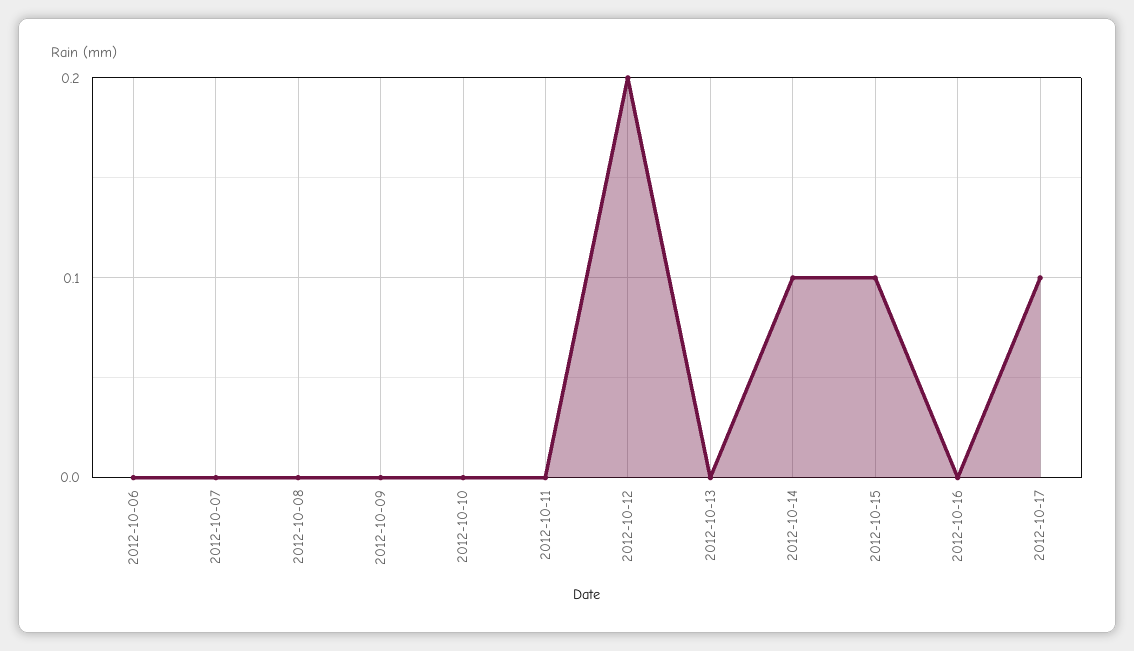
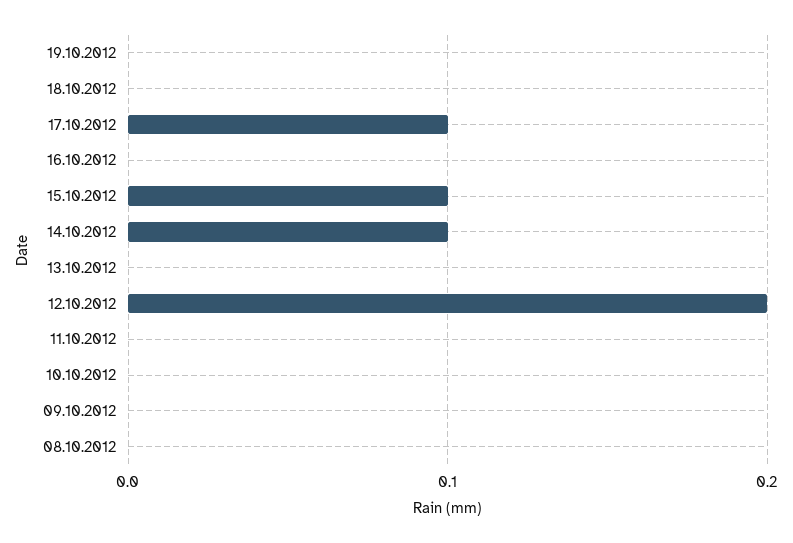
2012-10-06: 0 -> none
2012-10-07: 0 -> none
19.10.2012: none -> 0
18.10.2012: none -> 0

